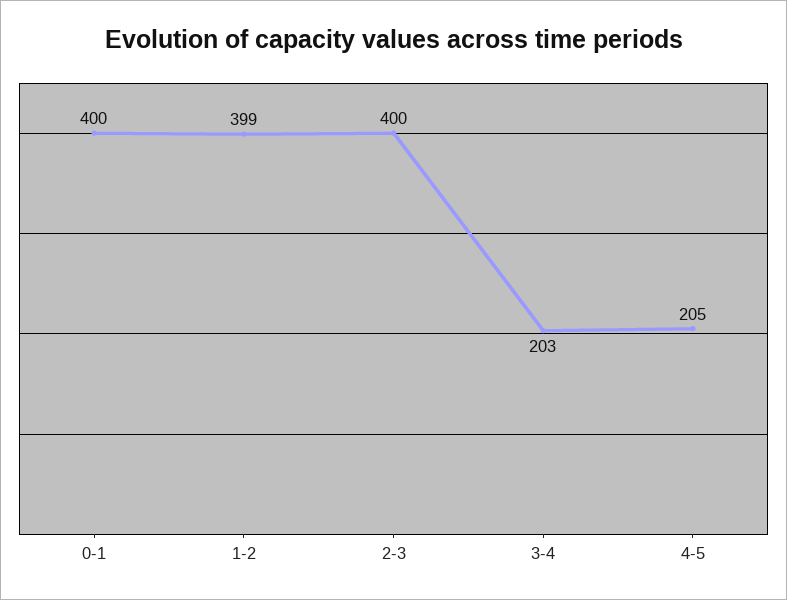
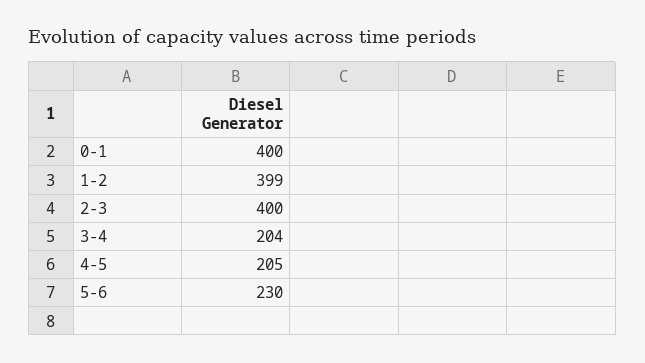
3-4: 203 -> 204
5-6: none -> 230

